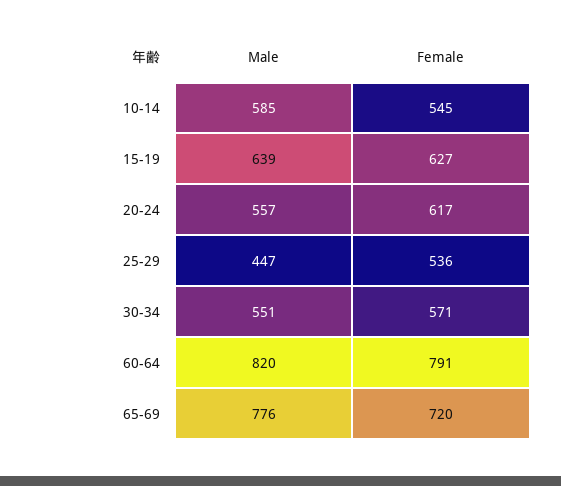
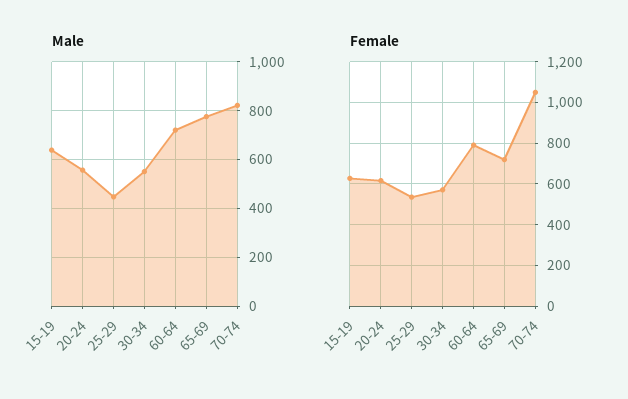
Male, 10-14: 585 -> none
Female, 10-14: 545 -> none
Male, 60-64: 820 -> 725
Male, 70-74: none -> 825
Female, 70-74: none -> 1050

